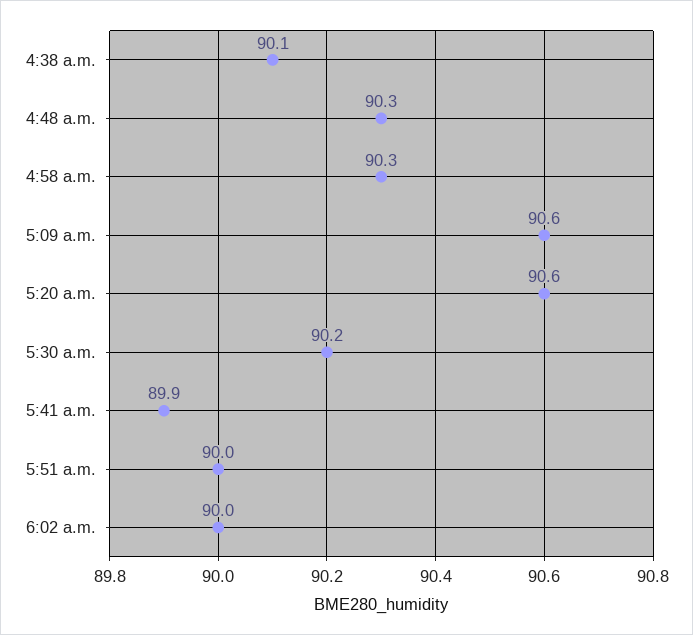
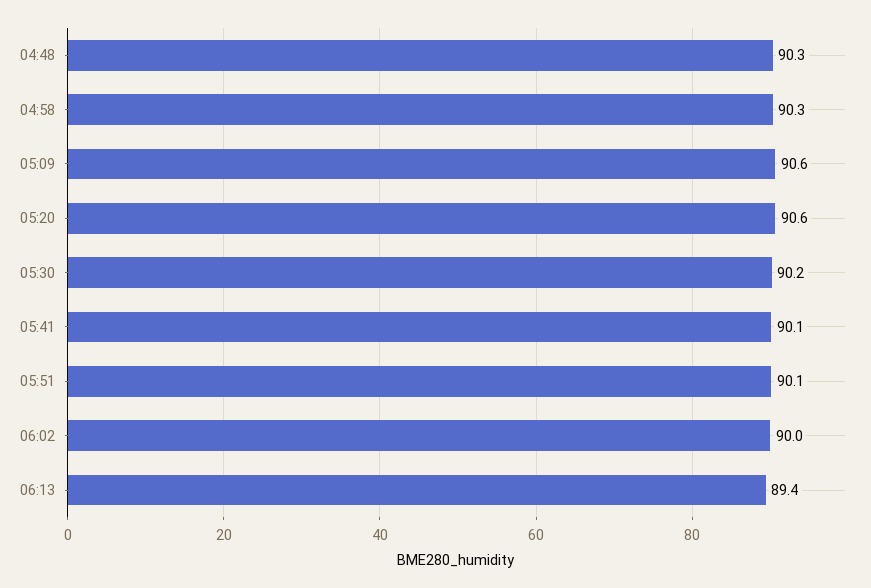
4:38 a.m.: 90.1 -> none
5:41 a.m.: 89.9 -> 90.1
5:51 a.m.: 90 -> 90.1
06:13: none -> 89.4

